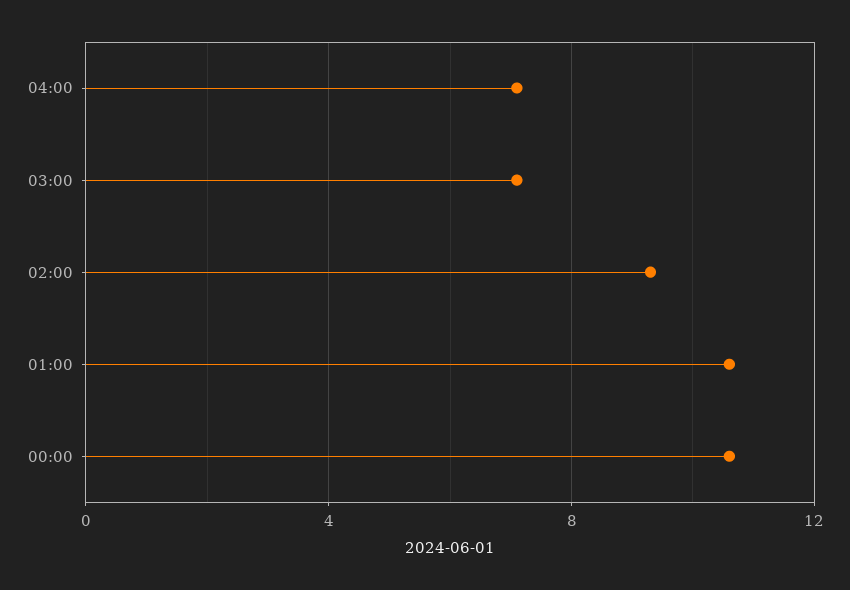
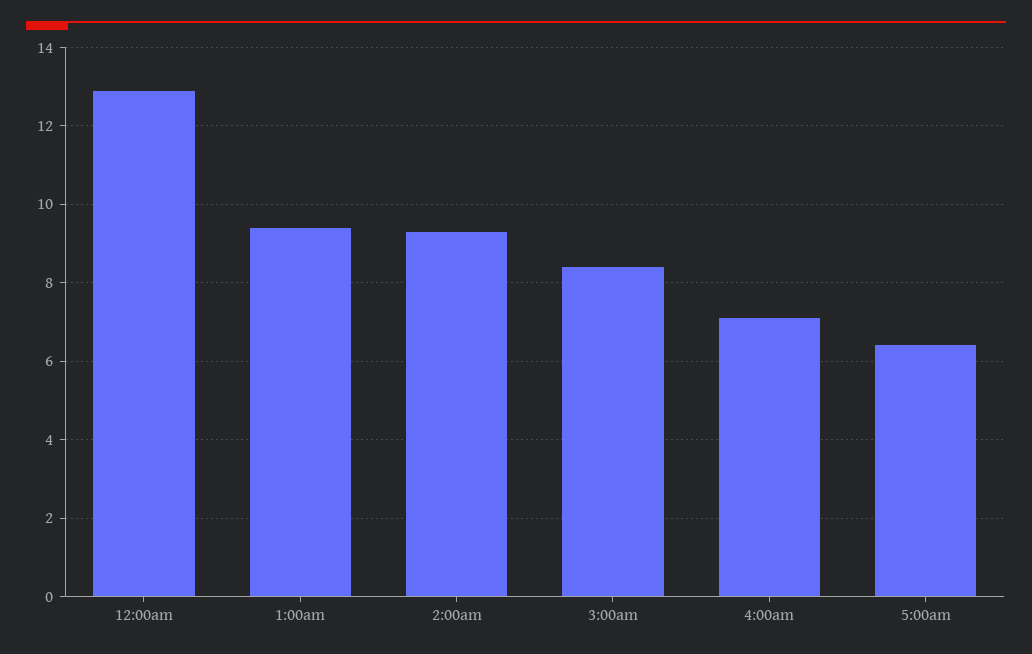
03:00: 7 -> 8.5
01:00: 10.5 -> 9.5
00:00: 10.5 -> 13
5:00am: none -> 6.5

